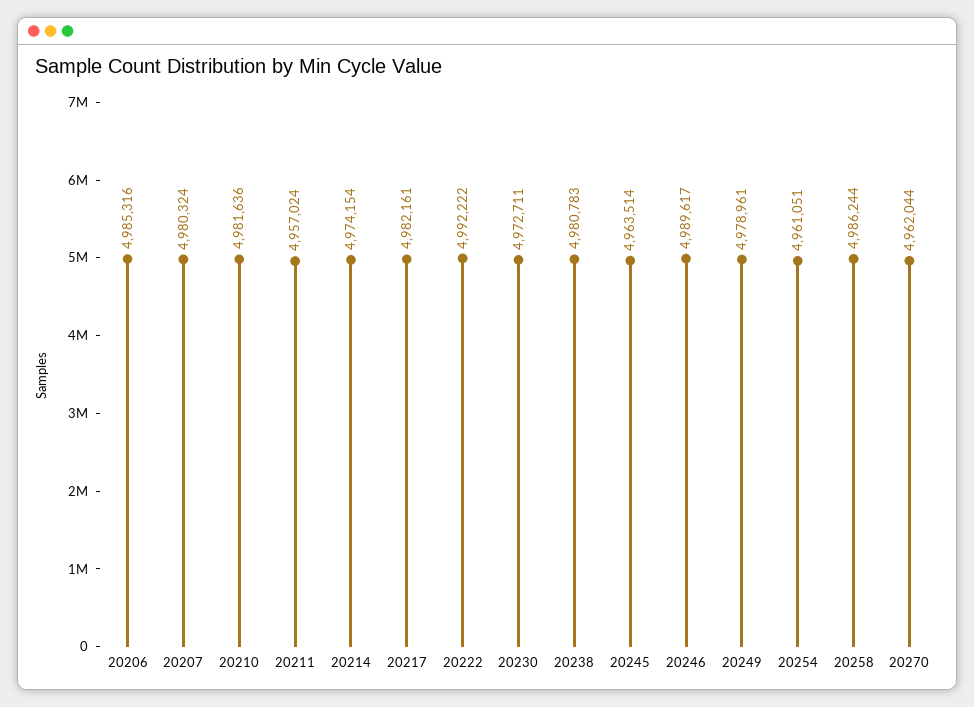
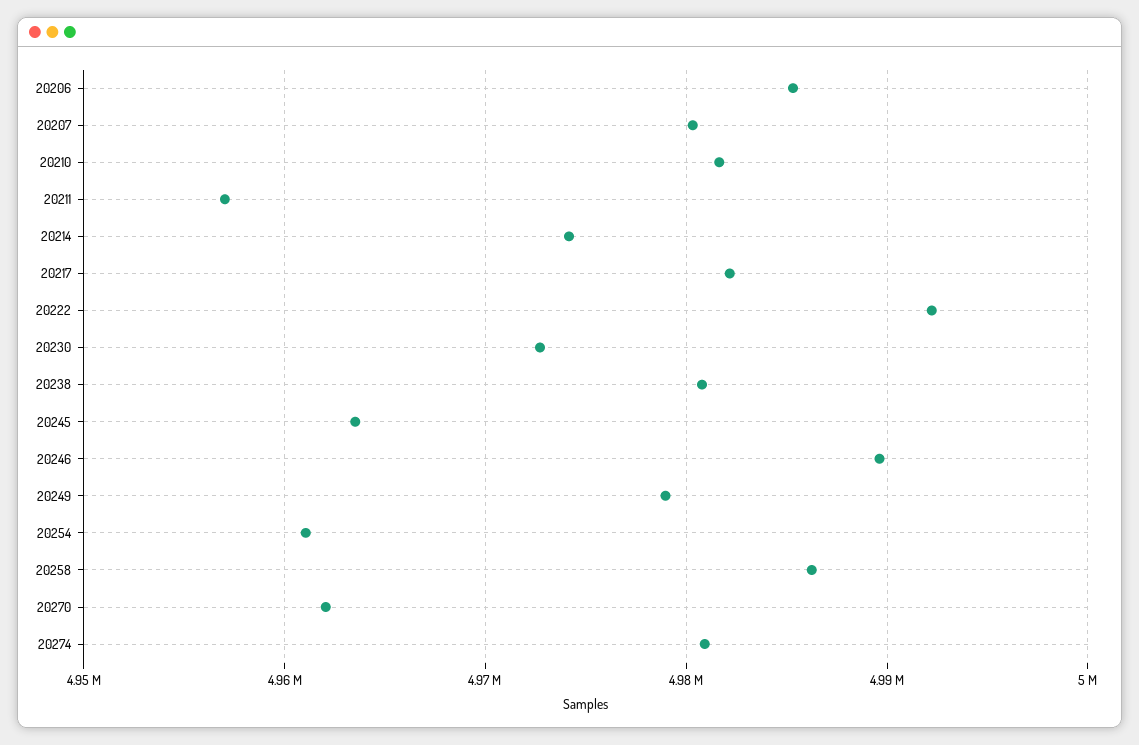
20274: none -> 4981000

